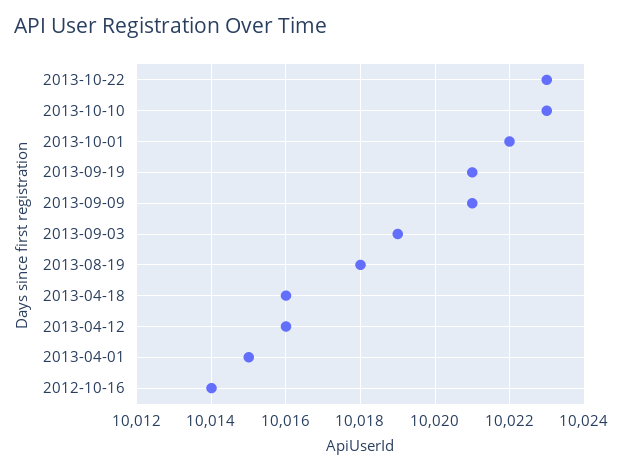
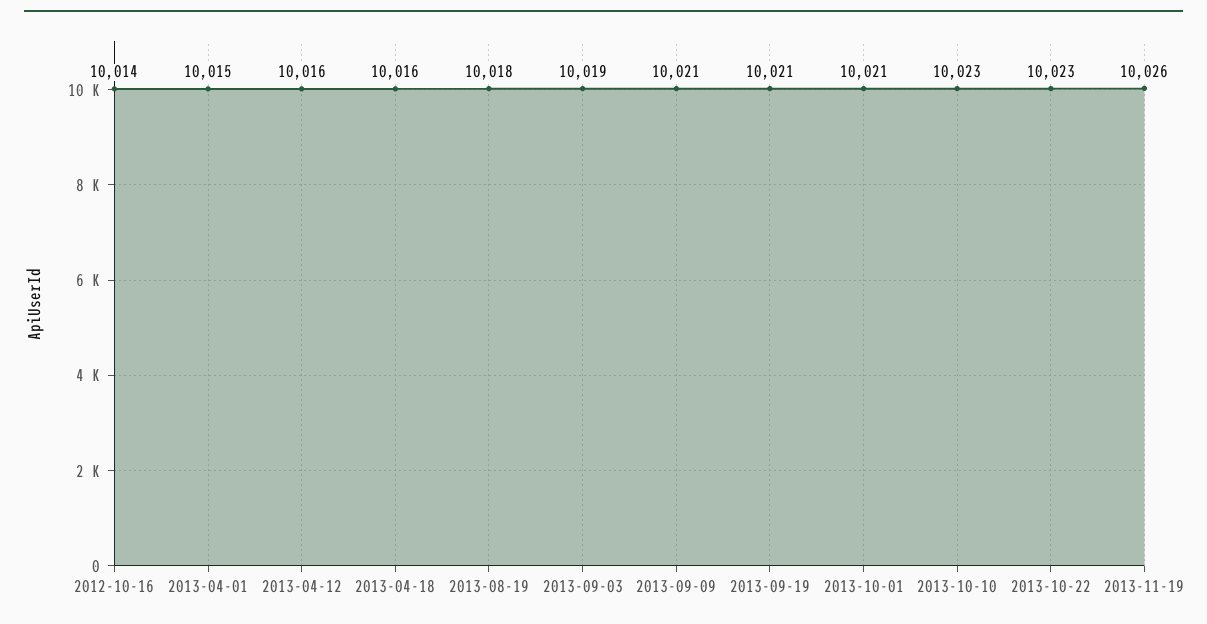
2013-10-01: 10022 -> 10021
2013-11-19: none -> 10026

